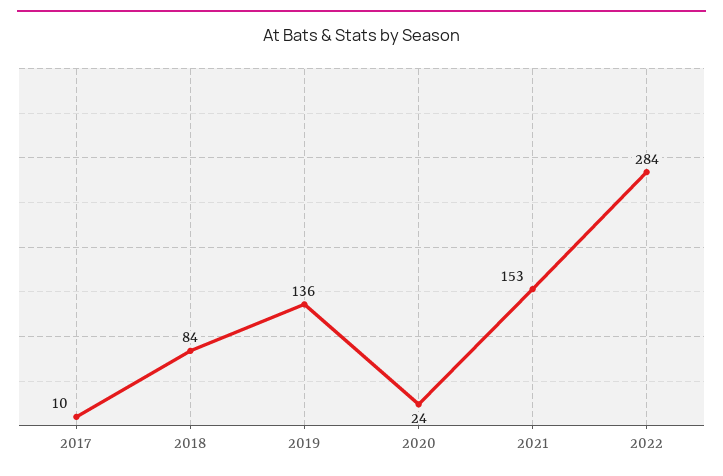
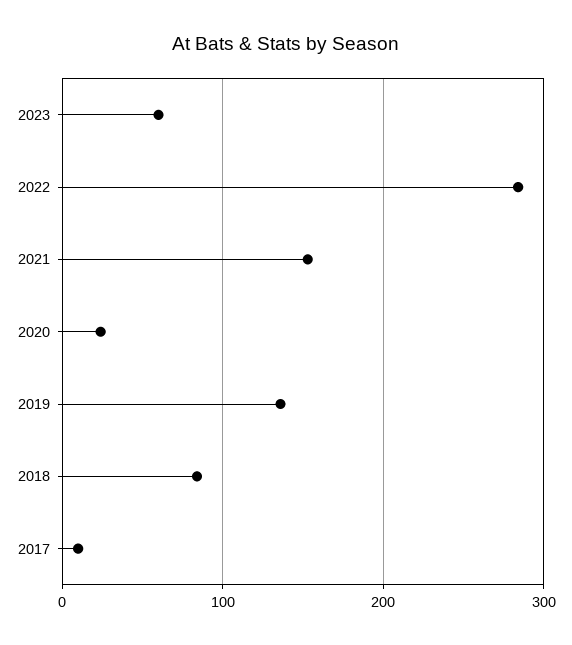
2023: none -> 60

